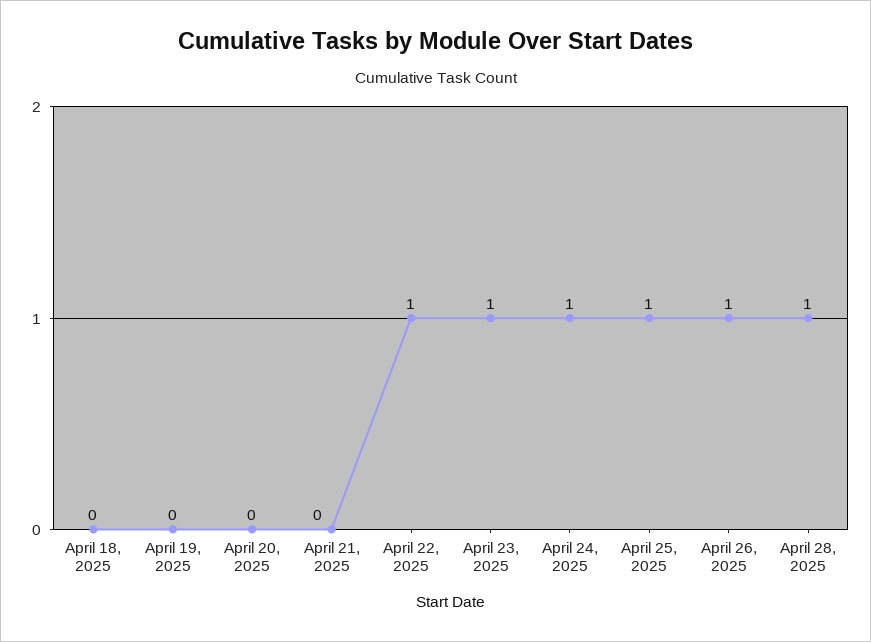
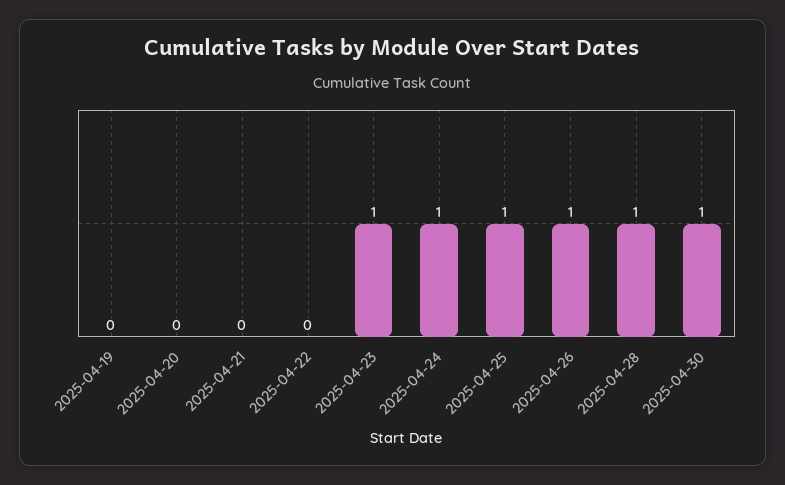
April 18, 2025: 0 -> none
April 22, 2025: 1 -> 0
2025-04-30: none -> 1

